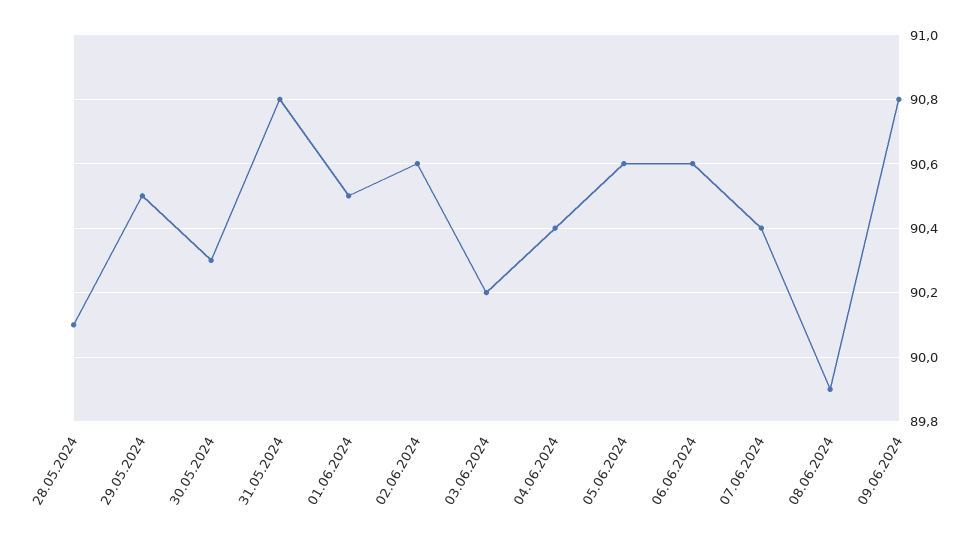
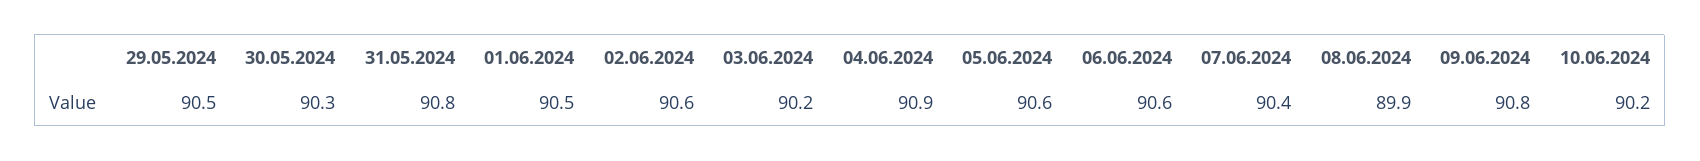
28.05.2024: 90.1 -> none
04.06.2024: 90.4 -> 90.9
10.06.2024: none -> 90.2

